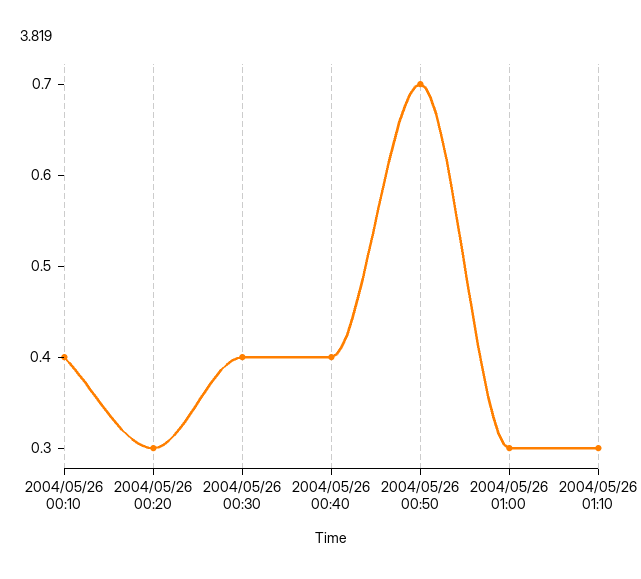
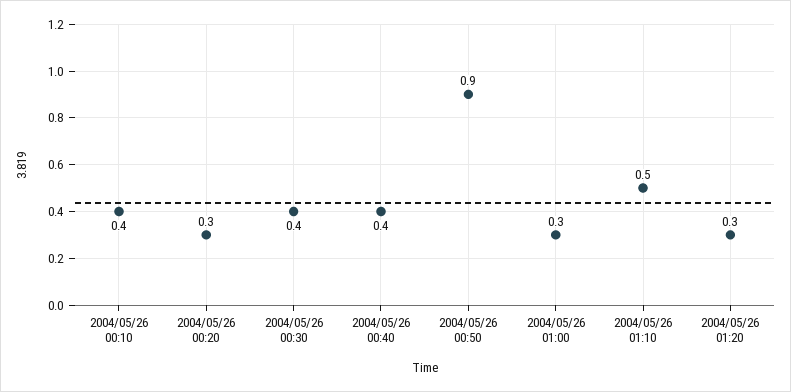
2004/05/26 00:50: 0.7 -> 0.9
2004/05/26 01:10: 0.3 -> 0.5
2004/05/26 01:20: none -> 0.3

